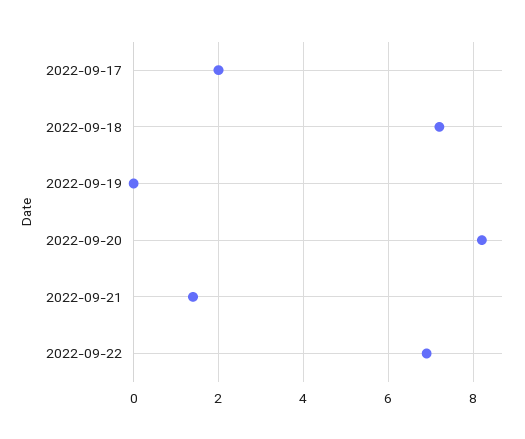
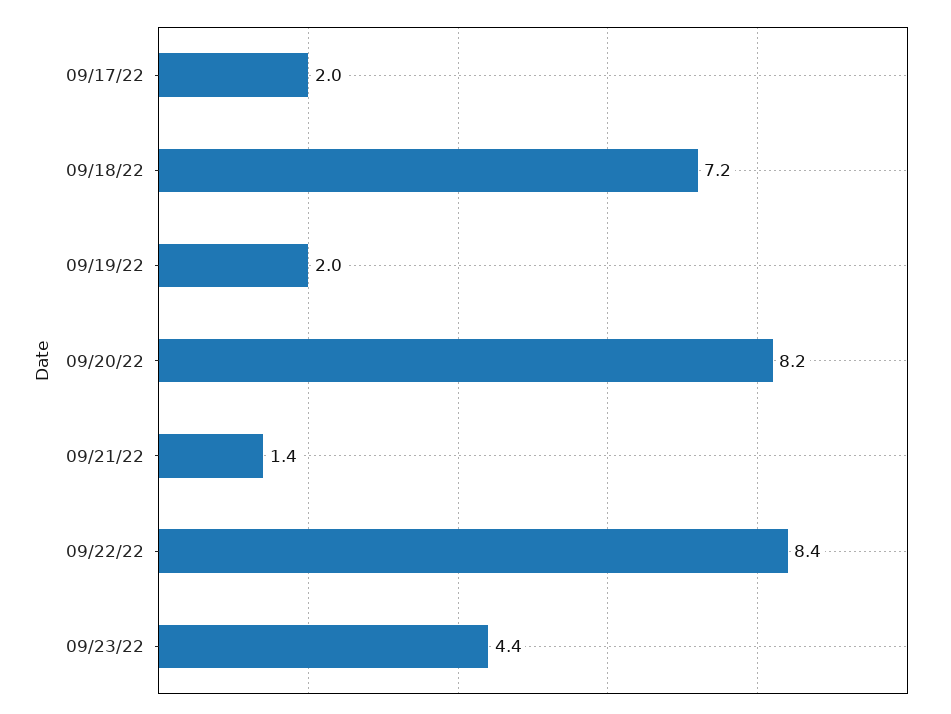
2022-09-19: 0 -> 2
2022-09-22: 7 -> 8.4
09/23/22: none -> 4.4

